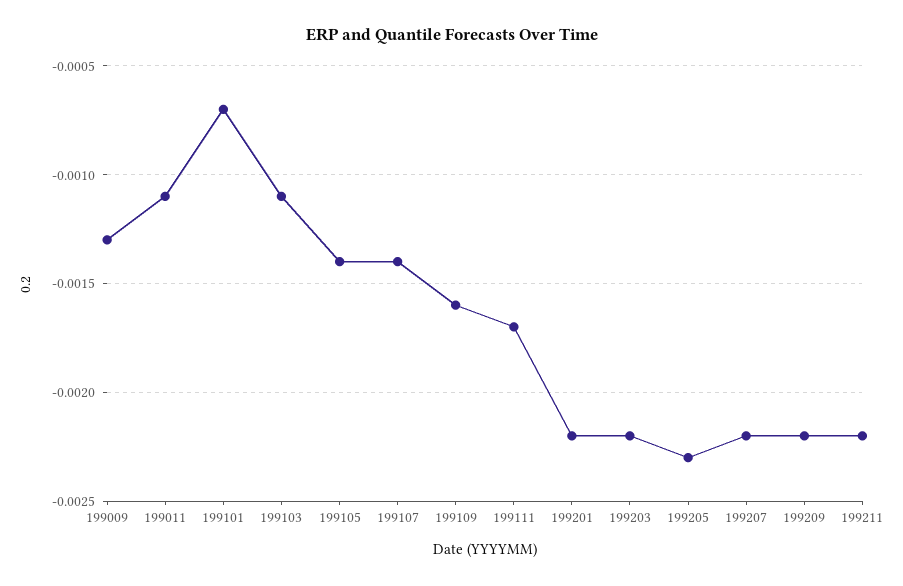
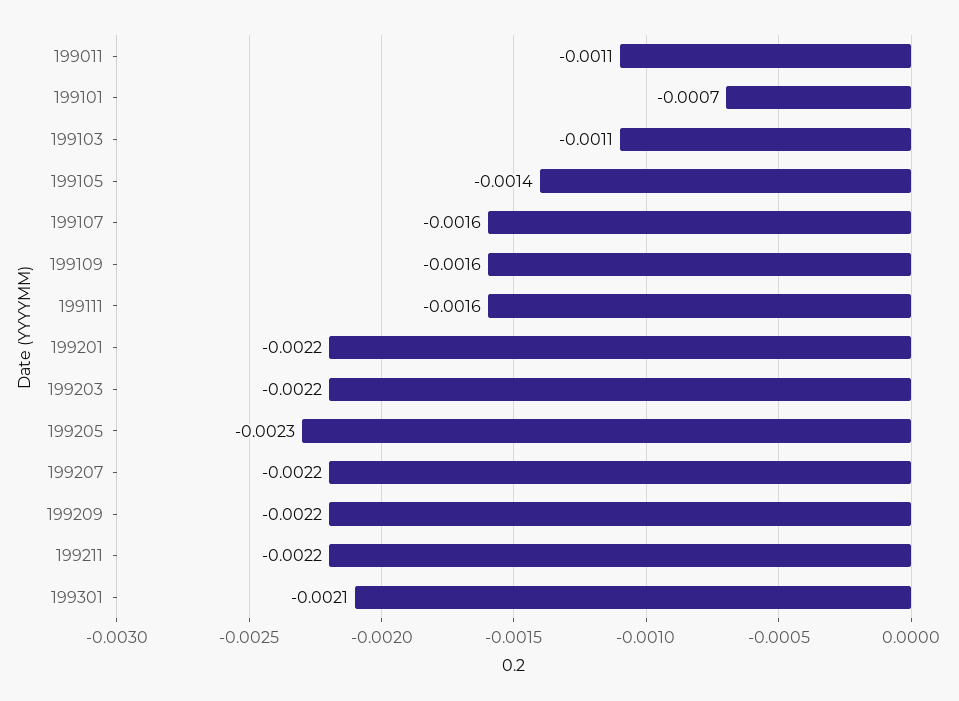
199009: -0.0013 -> none
199107: -0.0014 -> -0.0016
199111: -0.0017 -> -0.0016
199301: none -> -0.0021

